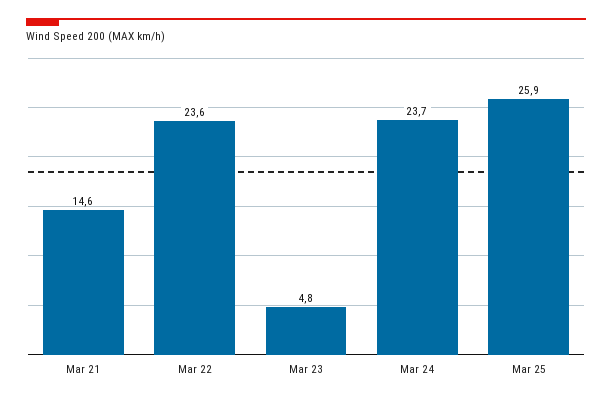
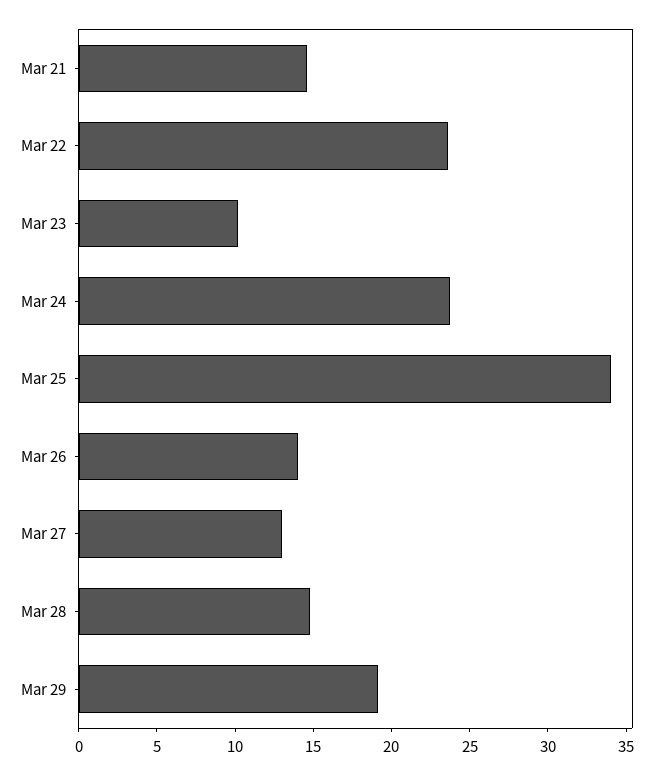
Mar 23: 4.8 -> 10
Mar 25: 25.9 -> 34
Mar 26: none -> 14
Mar 27: none -> 13
Mar 28: none -> 15
Mar 29: none -> 19

